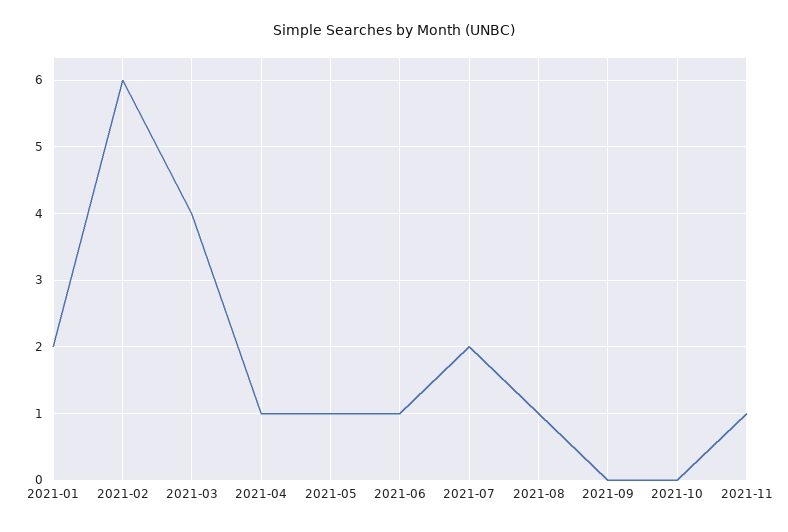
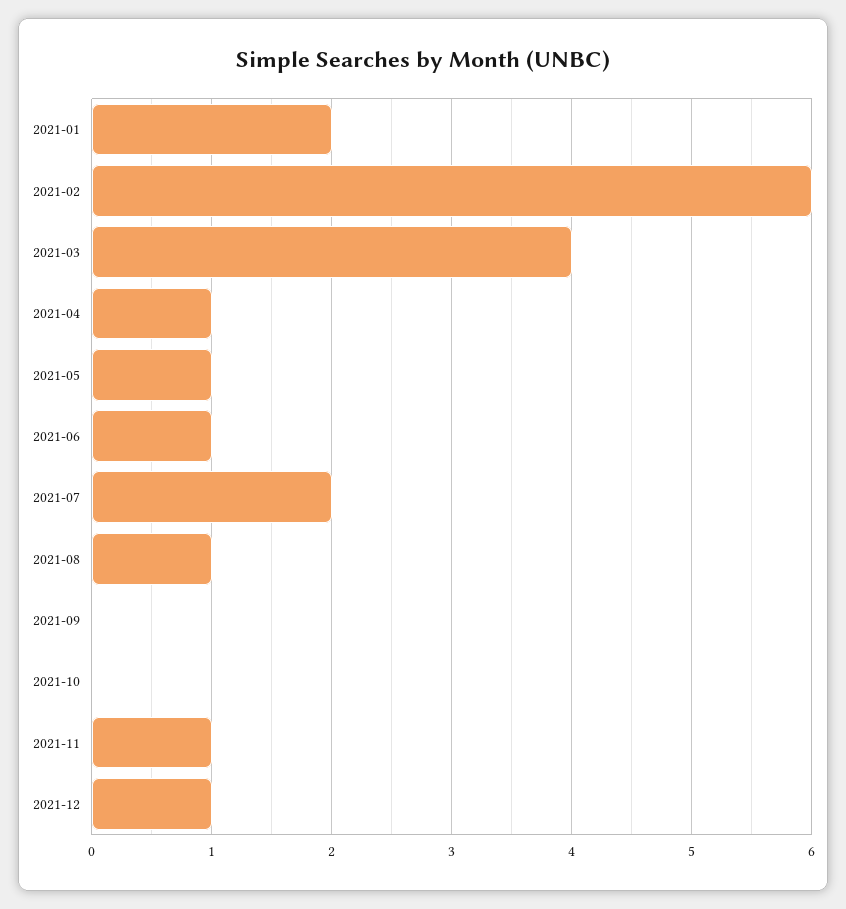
2021-12: none -> 1

